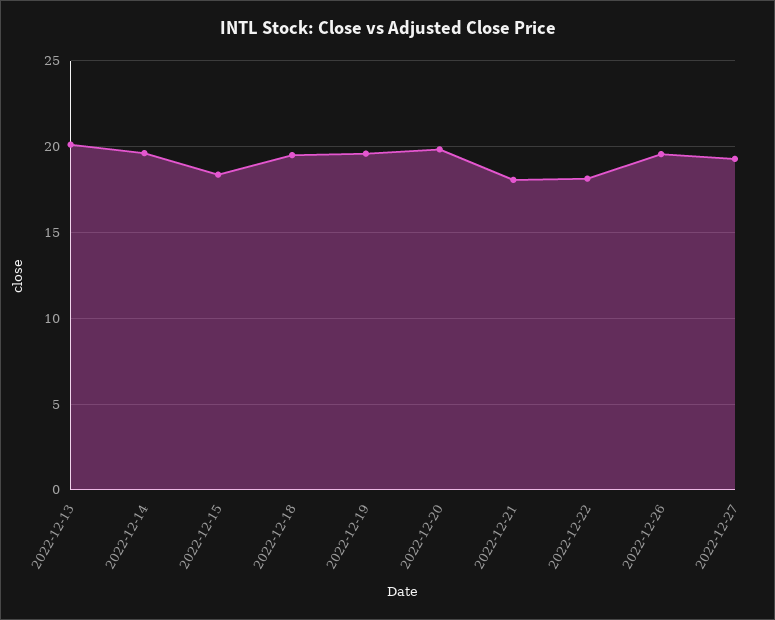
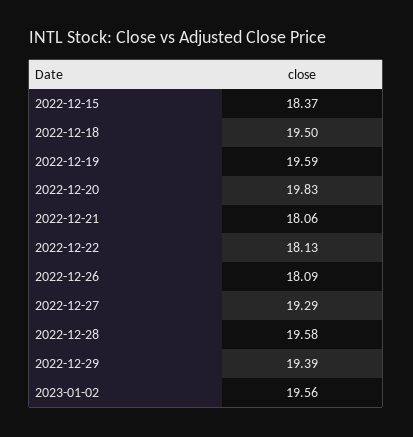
2022-12-13: 20 -> none
2022-12-14: 19.5 -> none
2022-12-26: 19.5 -> 18.09
2022-12-28: none -> 19.58
2022-12-29: none -> 19.39
2023-01-02: none -> 19.56

